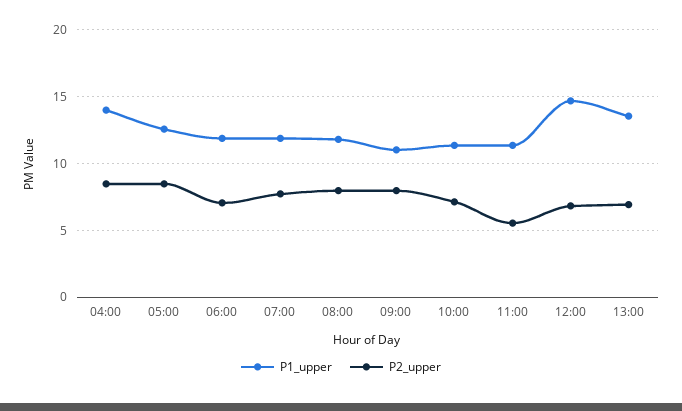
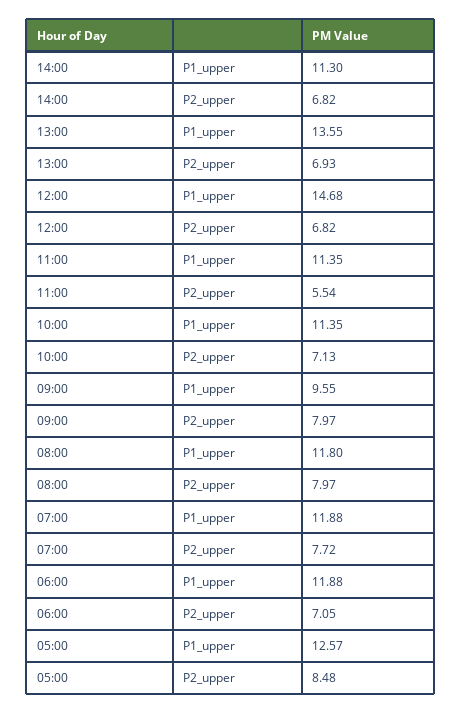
P1_upper, 04:00: 14 -> none
P2_upper, 04:00: 8.5 -> none
P1_upper, 09:00: 11 -> 9.55
P1_upper, 14:00: none -> 11.3
P2_upper, 14:00: none -> 6.82

